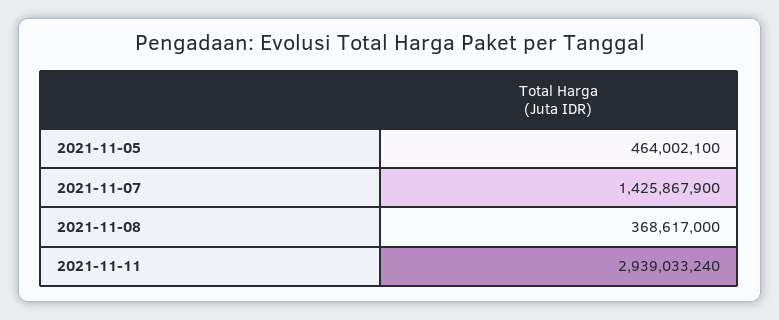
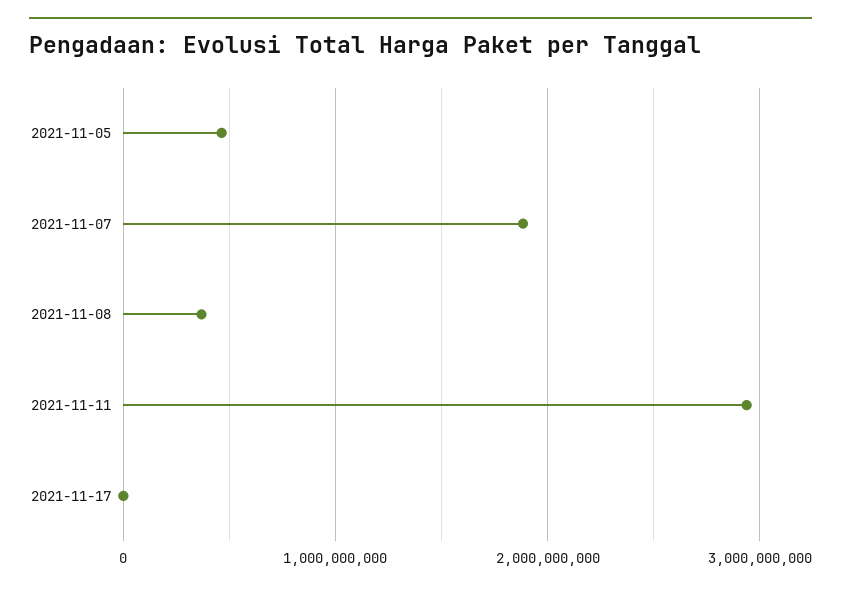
2021-11-07: 1425867900 -> 1900000000
2021-11-17: none -> 0

